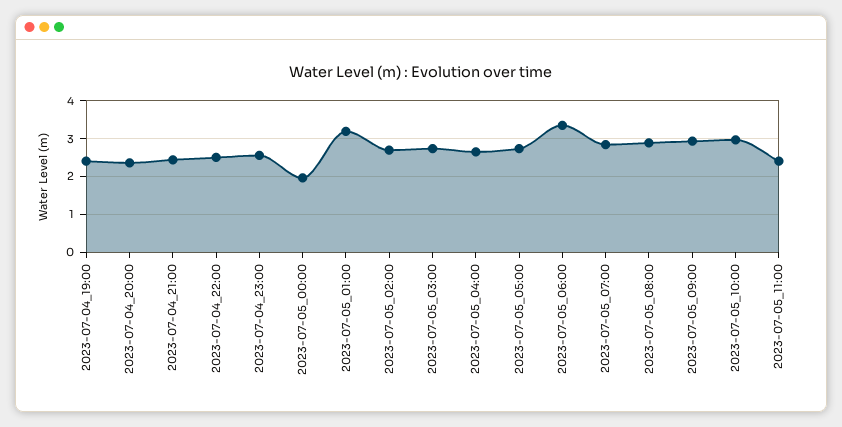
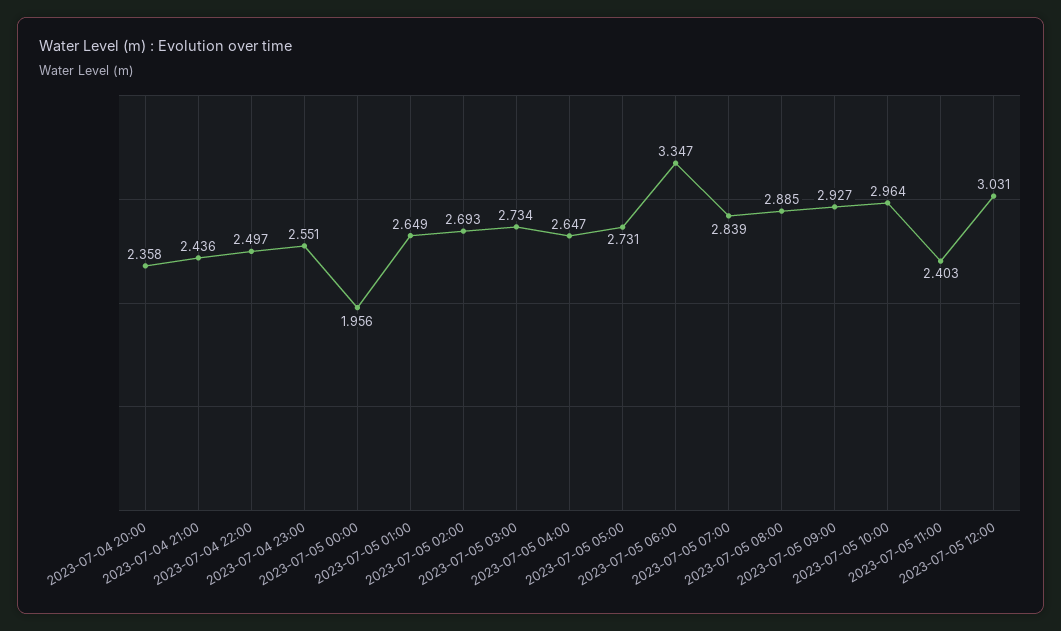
2023-07-04_19:00: 2.4 -> none
2023-07-05_01:00: 3.2 -> 2.649
2023-07-05 12:00: none -> 3.031

